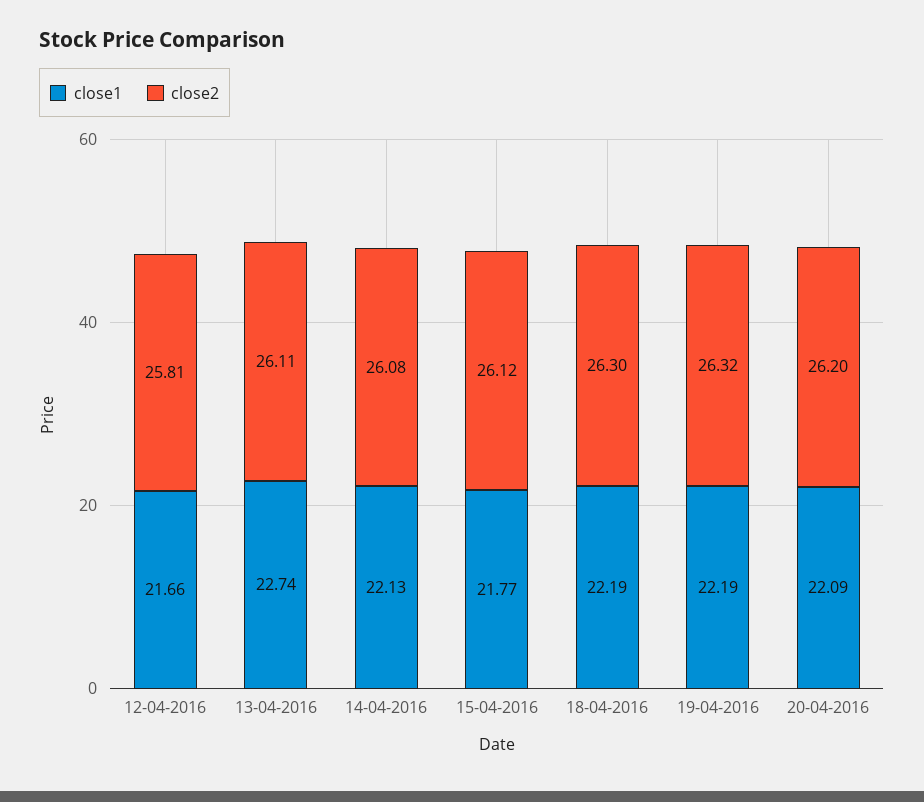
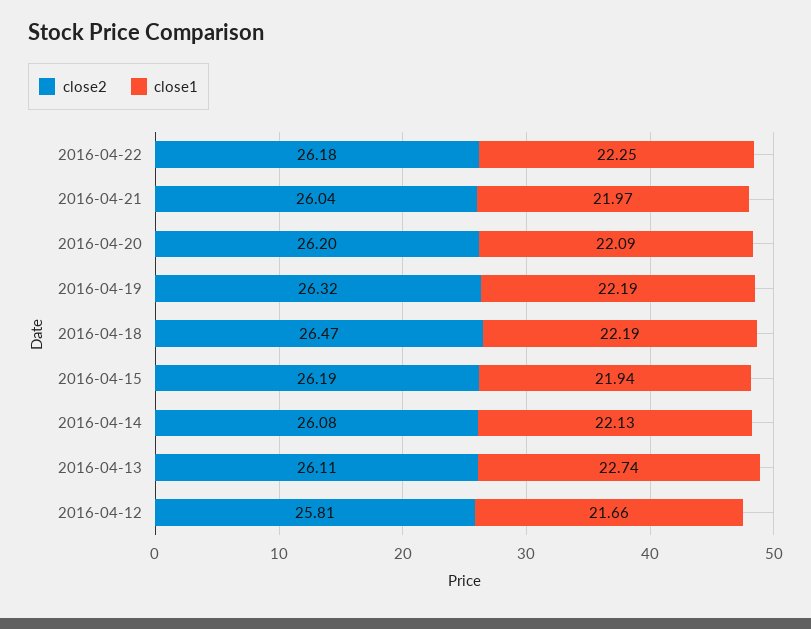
close1, 15-04-2016: 21.77 -> 21.94
close2, 15-04-2016: 26.12 -> 26.19
close2, 18-04-2016: 26.3 -> 26.47
close2, 2016-04-22: none -> 26.18
close1, 2016-04-22: none -> 22.25
close2, 2016-04-21: none -> 26.04
close1, 2016-04-21: none -> 21.97

